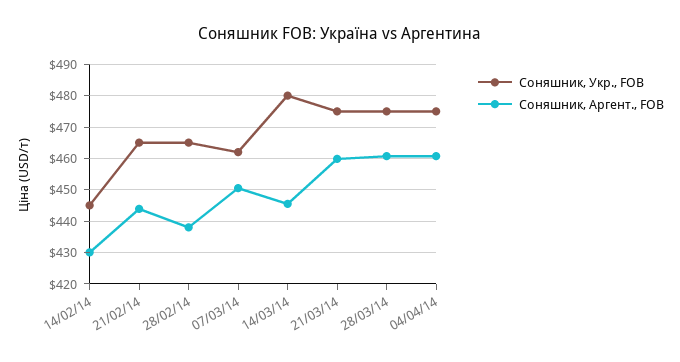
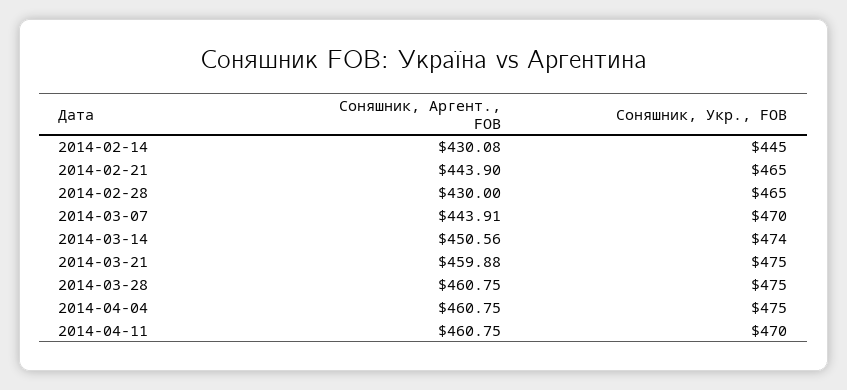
Соняшник, Аргент., FOB, 28/02/14: 438 -> 430
Соняшник, Укр., FOB, 07/03/14: 462 -> 470
Соняшник, Аргент., FOB, 07/03/14: 450 -> 443.91
Соняшник, Укр., FOB, 14/03/14: 480 -> 474
Соняшник, Аргент., FOB, 14/03/14: 446 -> 450.56
Соняшник, Аргент., FOB, 2014-04-11: none -> 460.75
Соняшник, Укр., FOB, 2014-04-11: none -> 470

